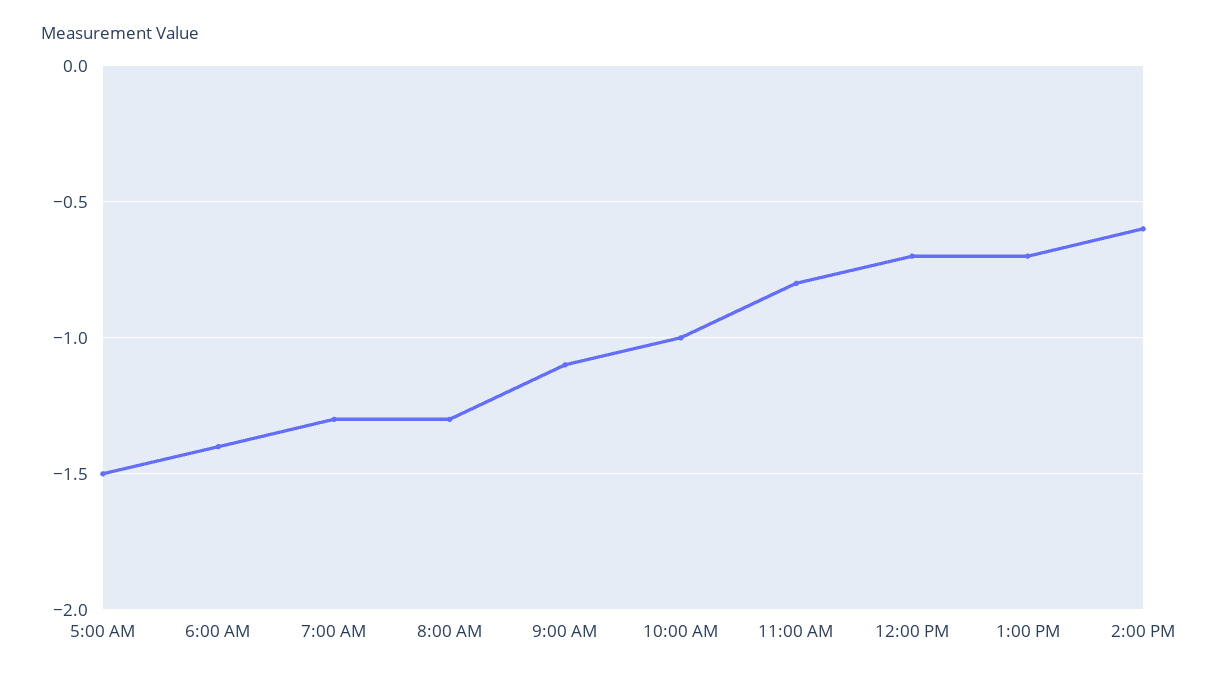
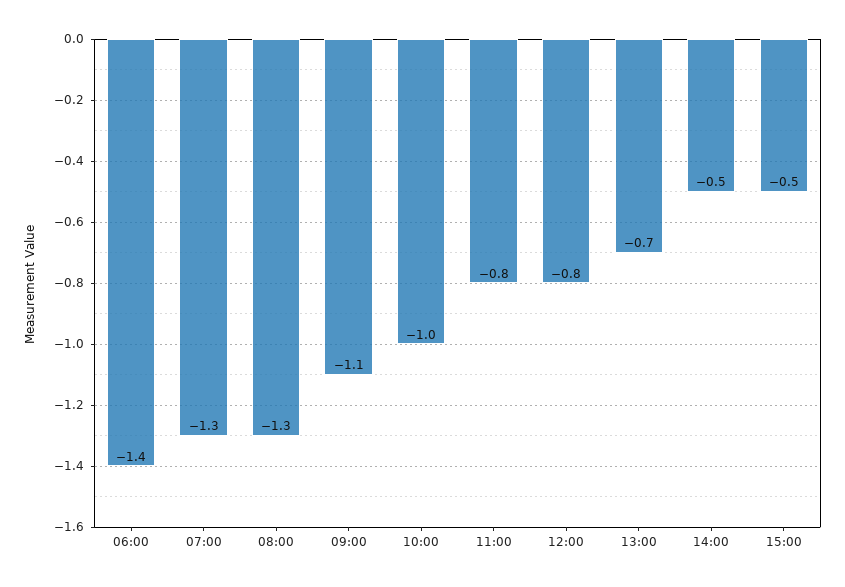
5:00 AM: -1.5 -> none
12:00 PM: -0.7 -> -0.8
2:00 PM: -0.6 -> -0.5
15:00: none -> -0.5

